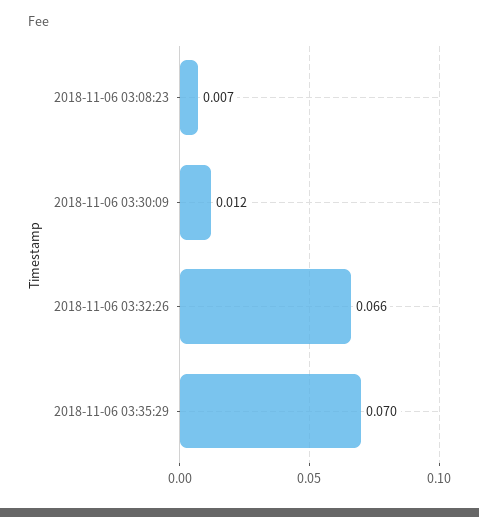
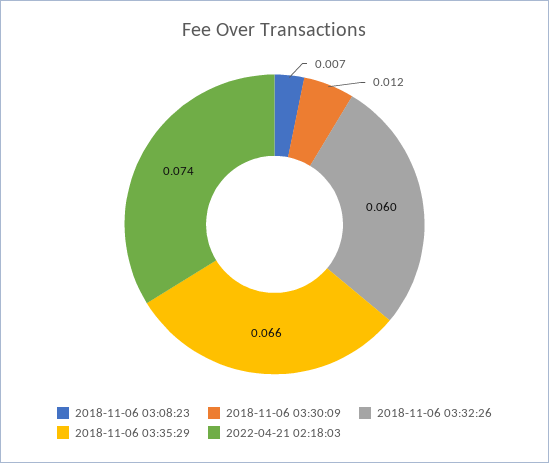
2018-11-06 03:32:26: 0.066 -> 0.06
2018-11-06 03:35:29: 0.07 -> 0.066
2022-04-21 02:18:03: none -> 0.074

